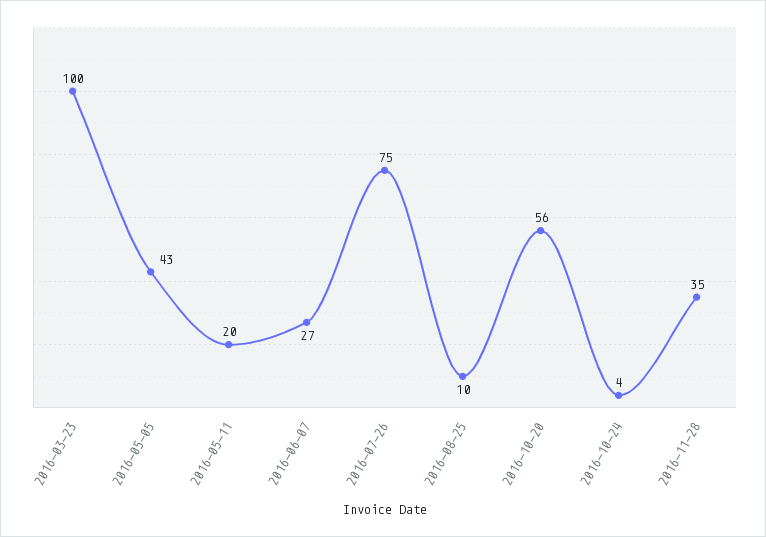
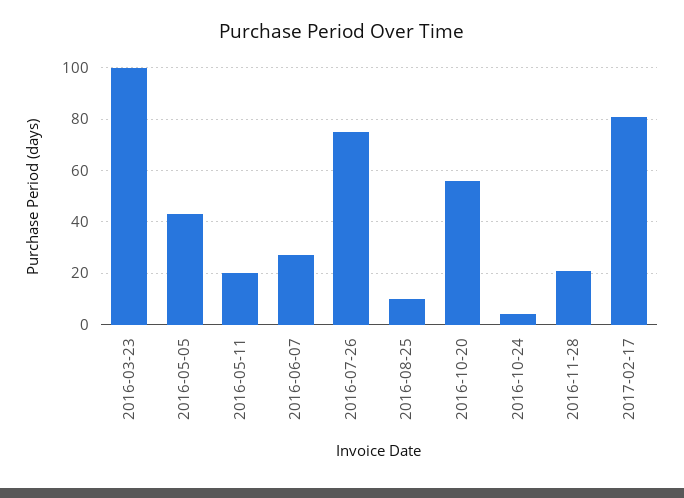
2016-11-28: 35 -> 20
2017-02-17: none -> 80

